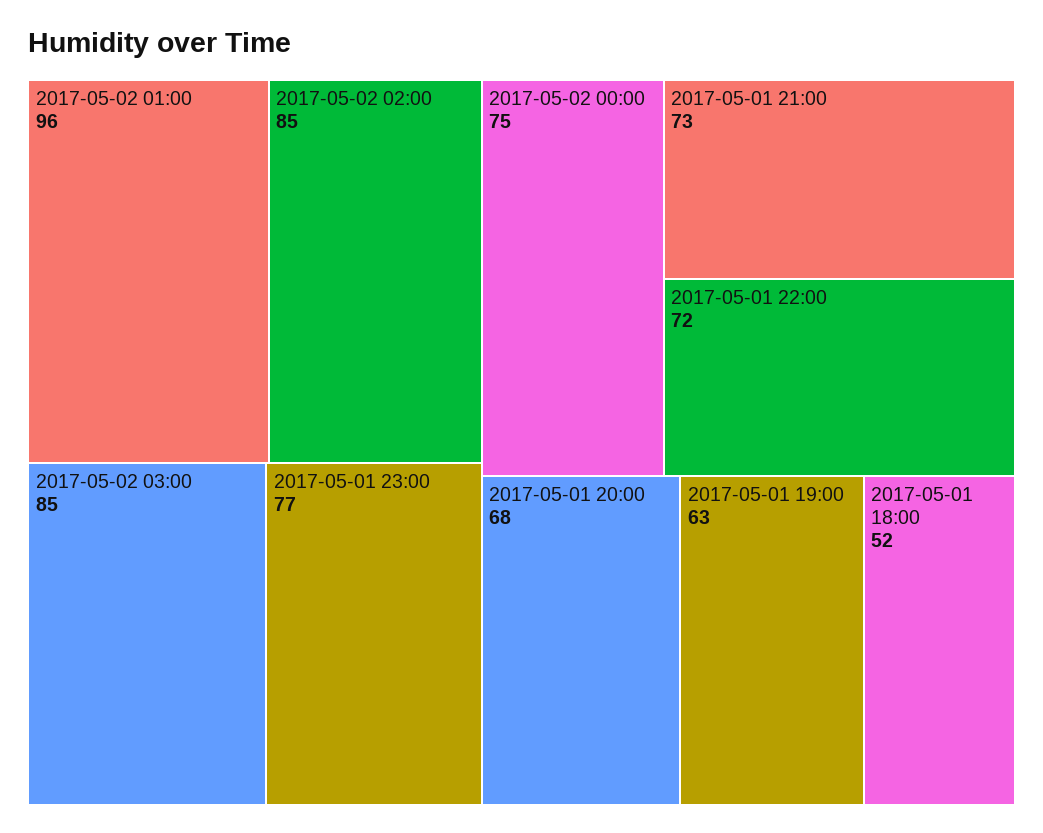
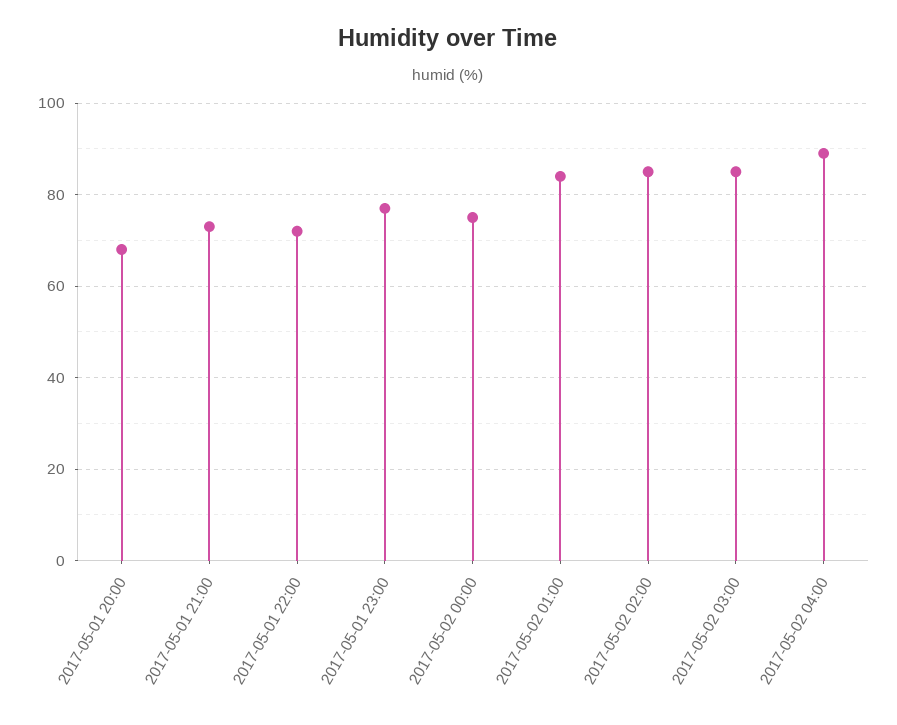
2017-05-02 01:00: 96 -> 85
2017-05-01 19:00: 63 -> none
2017-05-01 18:00: 52 -> none
2017-05-02 04:00: none -> 90

